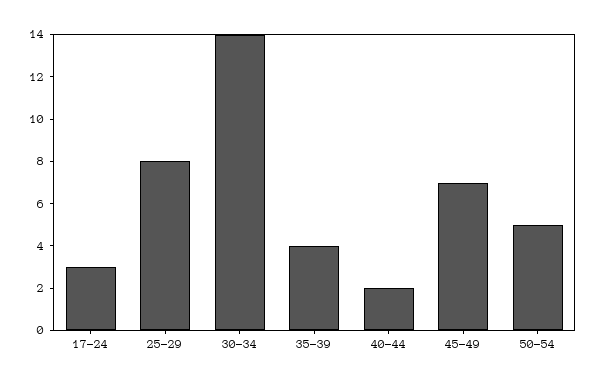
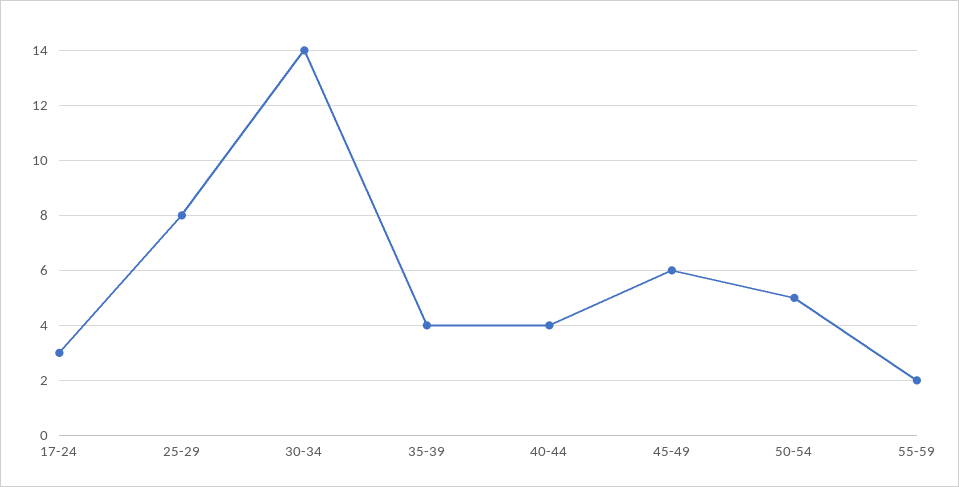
40-44: 2 -> 4
45-49: 7 -> 6
55-59: none -> 2

